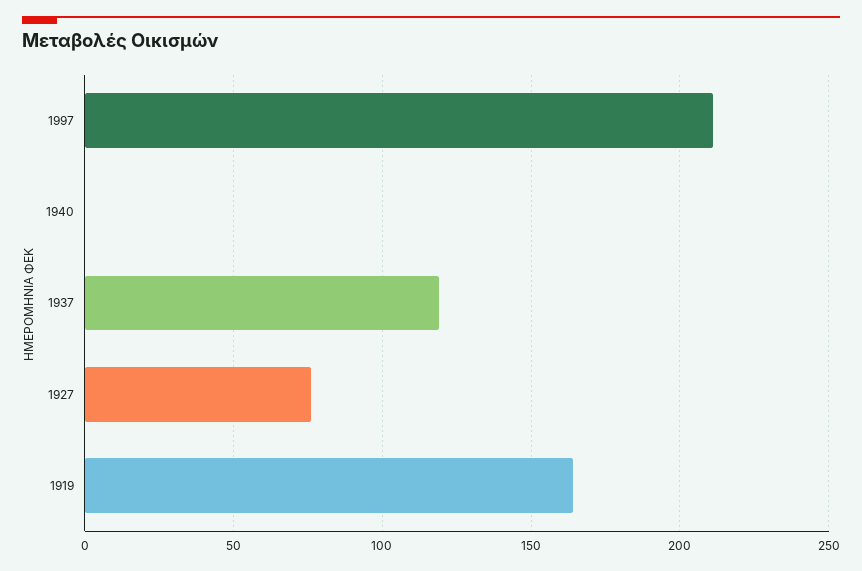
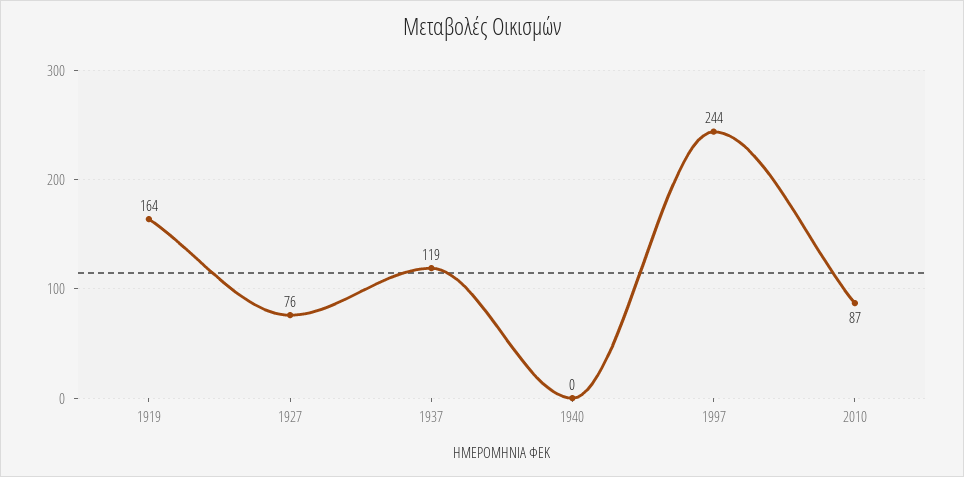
1997: 210 -> 244
2010: none -> 87

